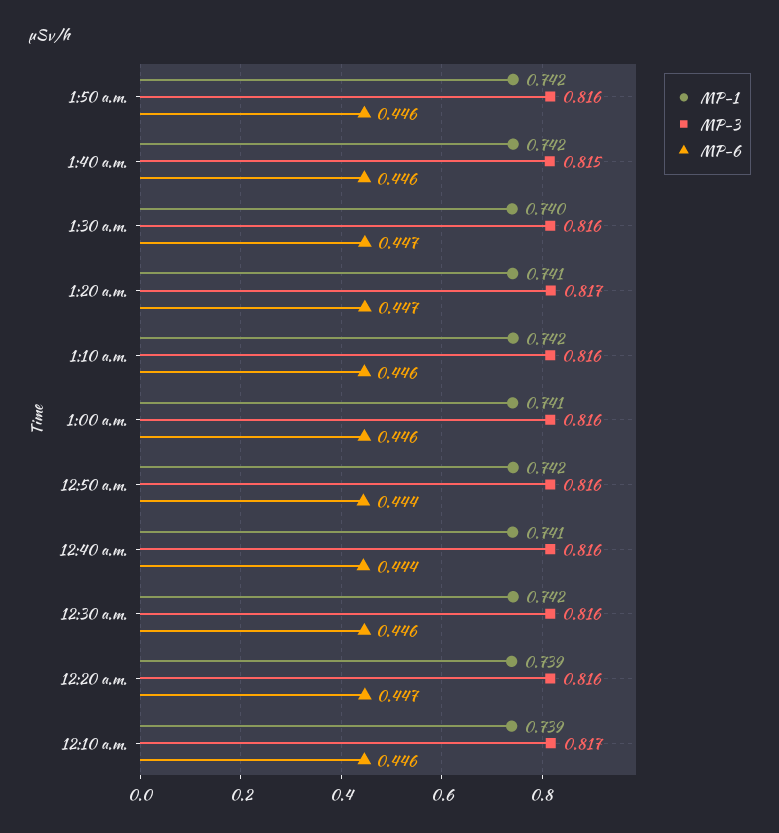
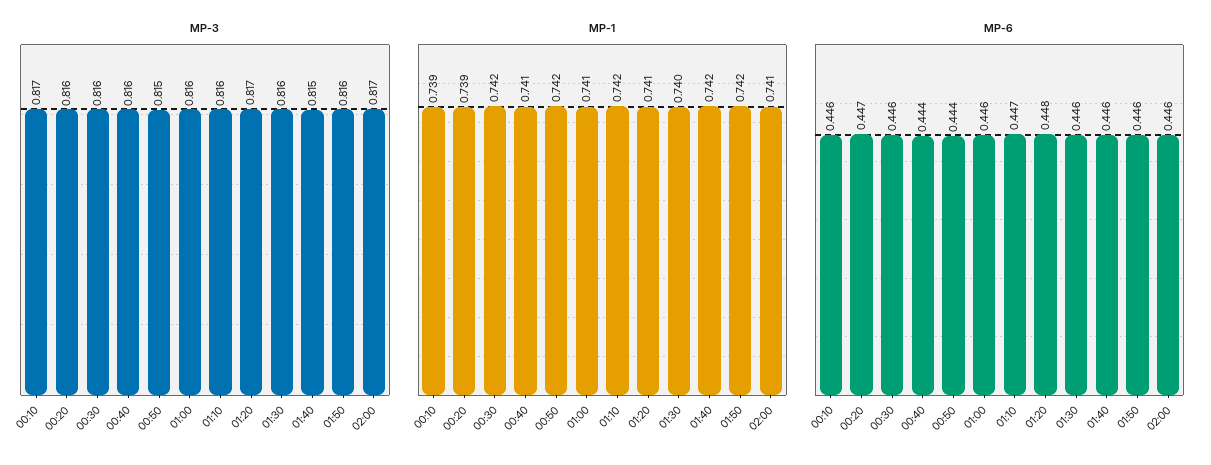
MP-6, 1:30 a.m.: 0.447 -> 0.446
MP-6, 1:20 a.m.: 0.447 -> 0.448
MP-6, 1:10 a.m.: 0.446 -> 0.447
MP-3, 12:50 a.m.: 0.816 -> 0.815
MP-3, 02:00: none -> 0.817
MP-1, 02:00: none -> 0.741
MP-6, 02:00: none -> 0.446

